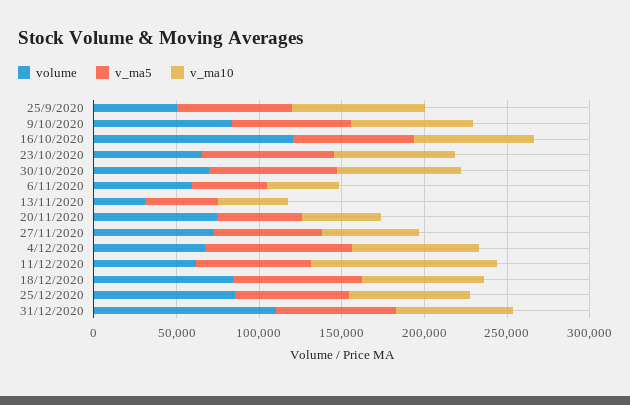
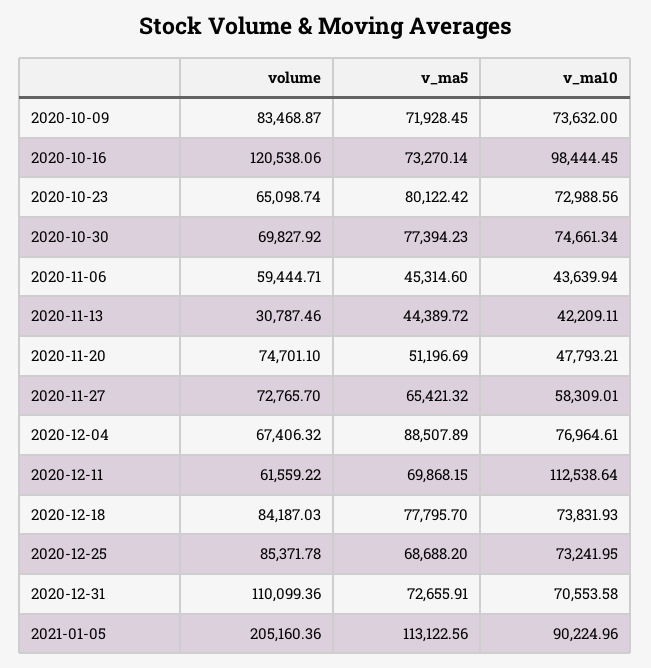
volume, 25/9/2020: 50000 -> none
v_ma5, 25/9/2020: 70000 -> none
v_ma10, 25/9/2020: 80000 -> none
v_ma10, 16/10/2020: 70000 -> 98444.45
volume, 2021-01-05: none -> 205160.36
v_ma5, 2021-01-05: none -> 113122.56
v_ma10, 2021-01-05: none -> 90224.96

